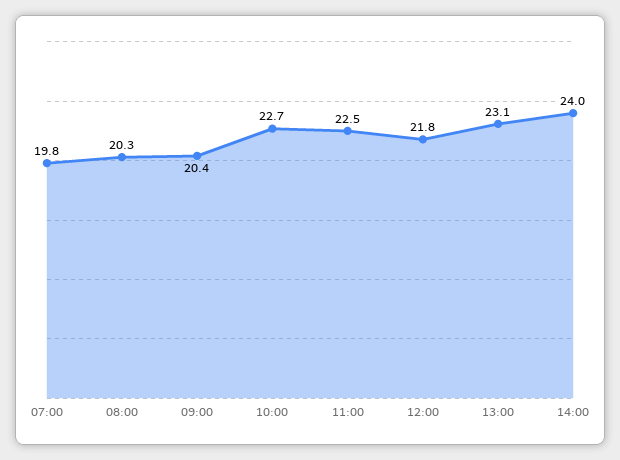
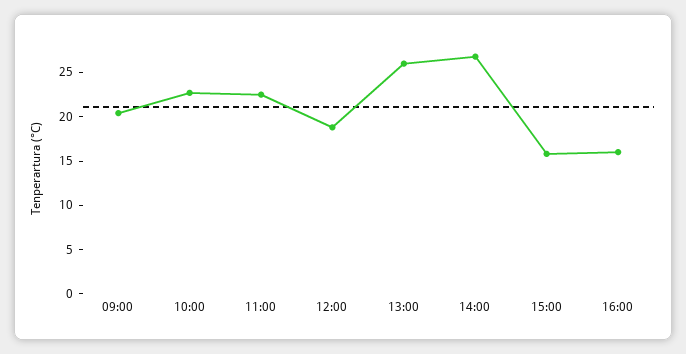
07:00: 19.8 -> none
08:00: 20.3 -> none
12:00: 21.8 -> 19
13:00: 23.1 -> 26
14:00: 24 -> 27
15:00: none -> 16
16:00: none -> 16

